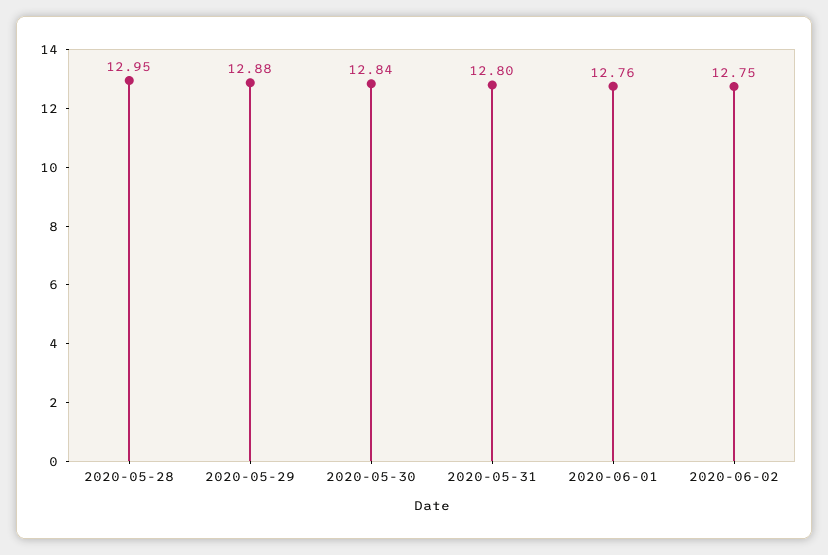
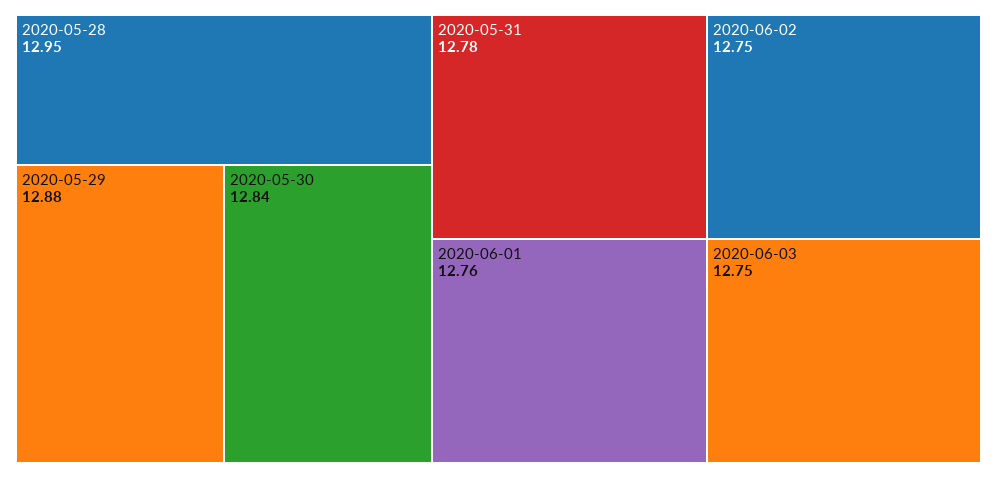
2020-05-31: 12.8 -> 12.78
2020-06-03: none -> 12.75

